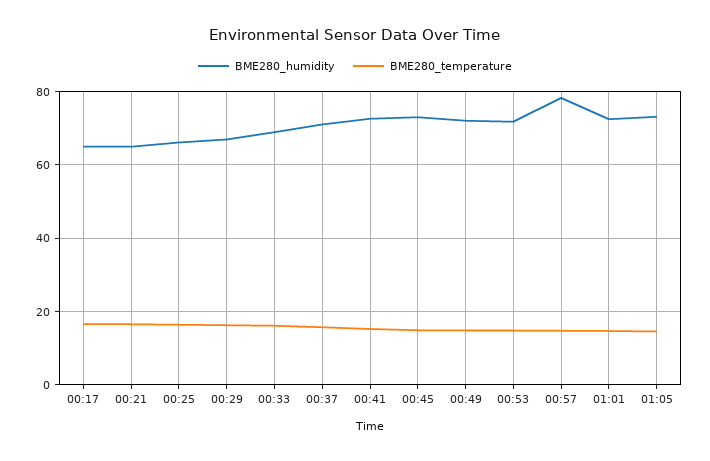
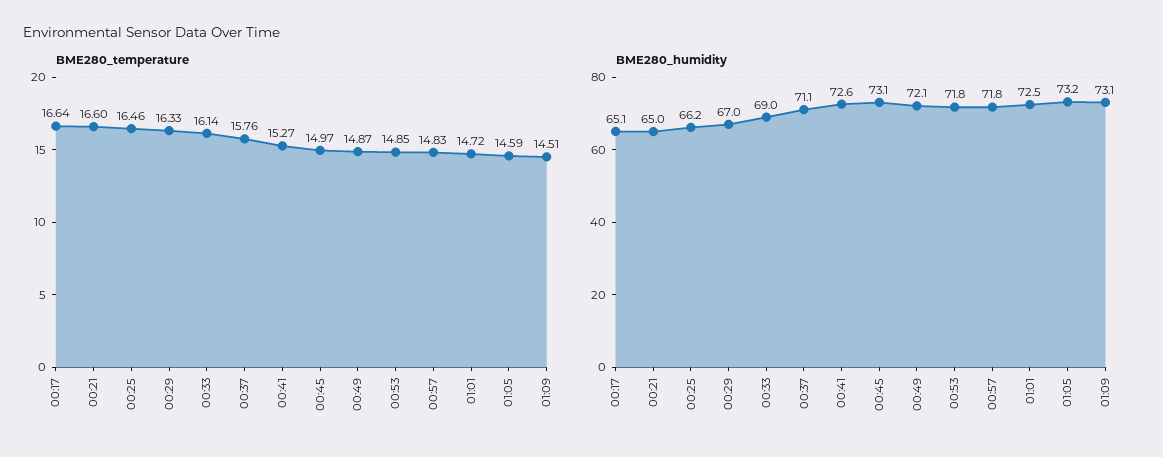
BME280_humidity, 00:57: 78 -> 71.8
BME280_temperature, 01:09: none -> 14.51
BME280_humidity, 01:09: none -> 73.1

